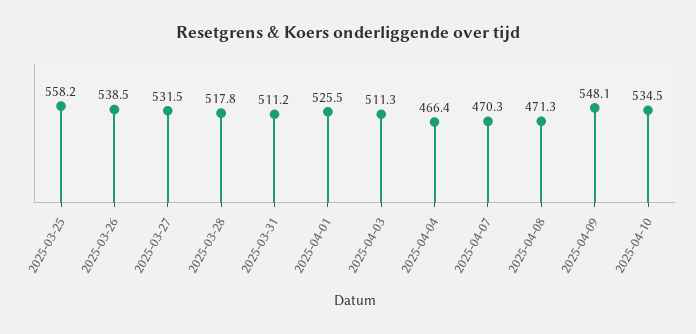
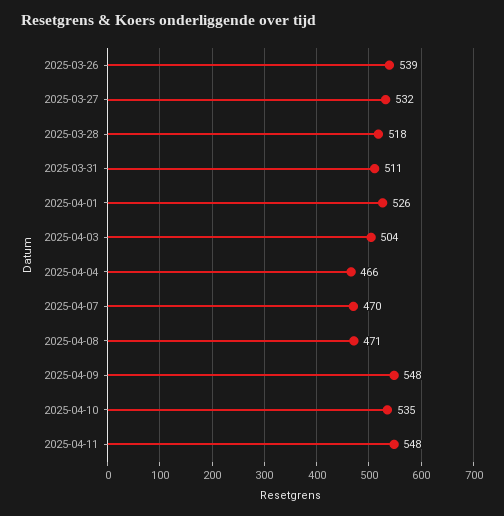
2025-03-25: 558.2 -> none
2025-04-03: 511.3 -> 504
2025-04-11: none -> 548

